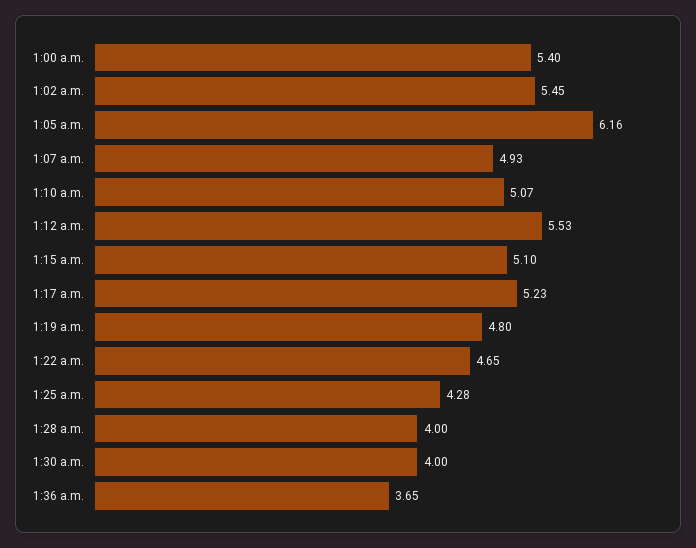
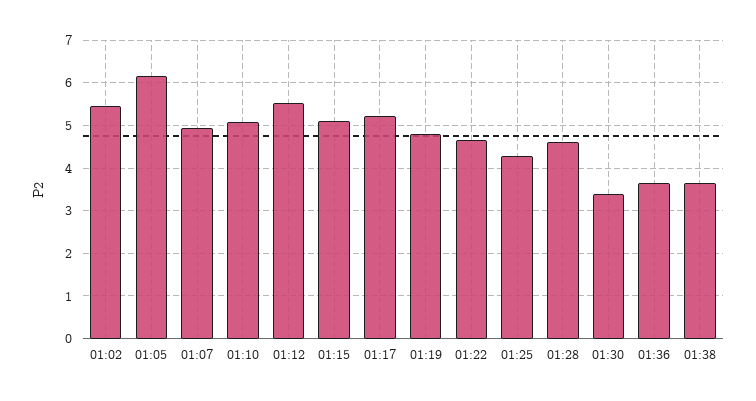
1:00 a.m.: 5.4 -> none
1:28 a.m.: 4 -> 4.6
1:30 a.m.: 4 -> 3.4
01:38: none -> 3.6

